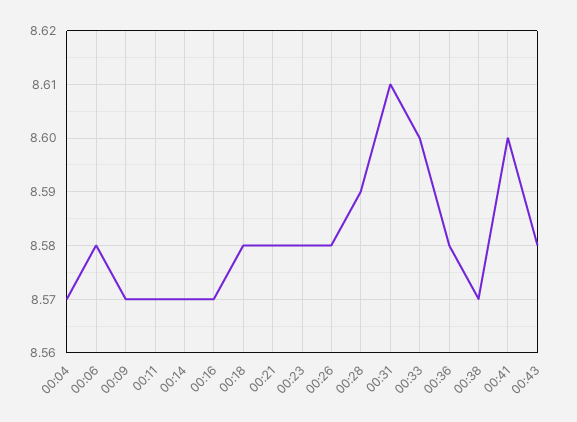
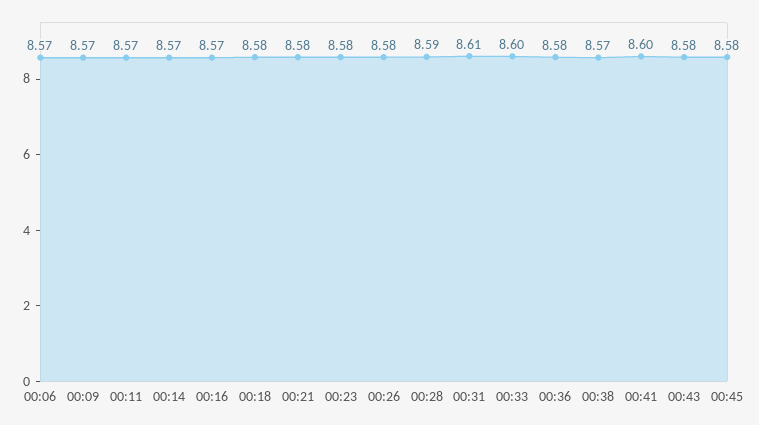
00:04: 8.57 -> none
00:06: 8.58 -> 8.57
00:45: none -> 8.58

